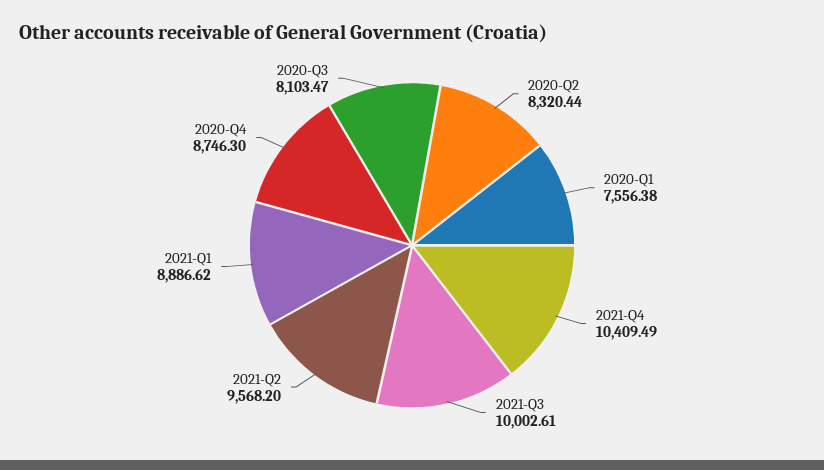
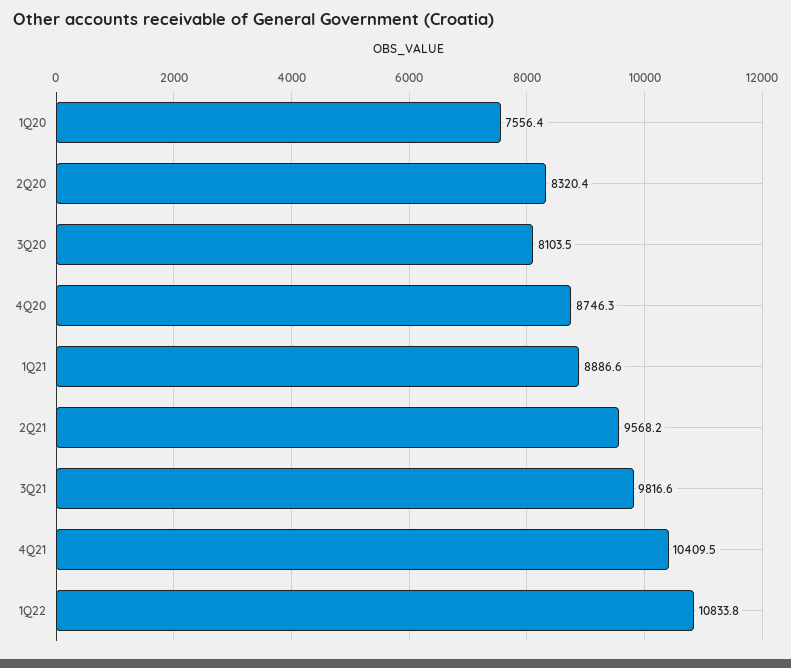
2021-Q3: 10002.61 -> 9816.6
1Q22: none -> 10833.8

